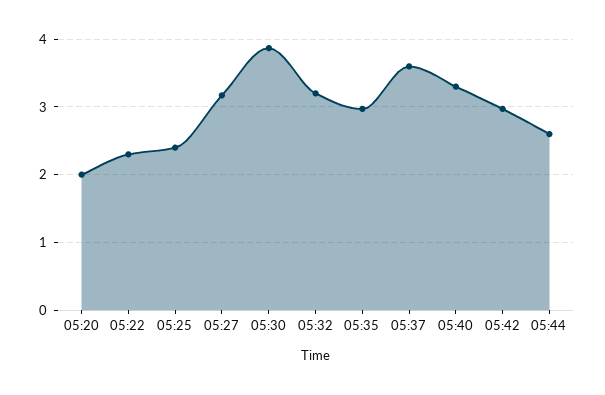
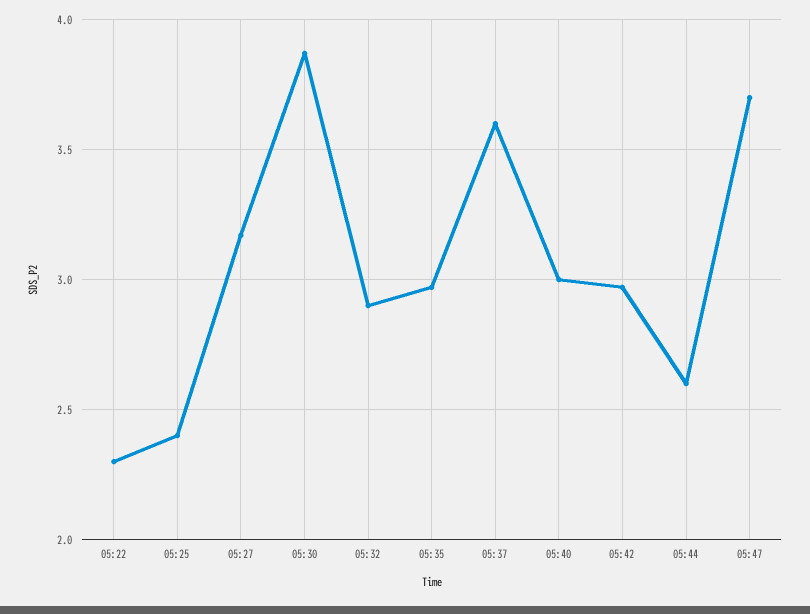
05:20: 2 -> none
05:32: 3.2 -> 2.9
05:40: 3.3 -> 3
05:47: none -> 3.7

